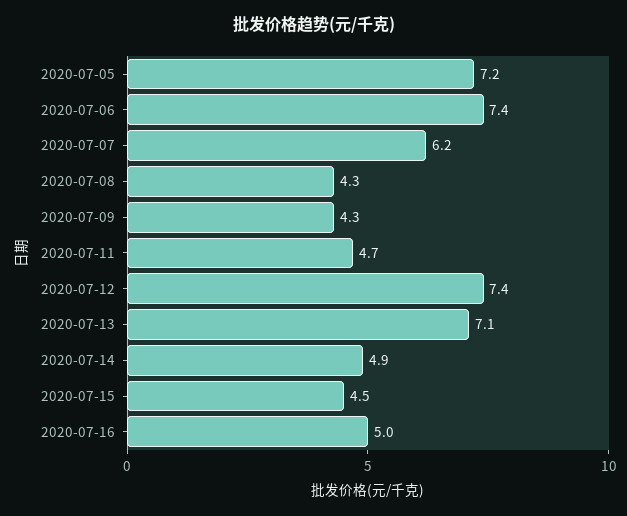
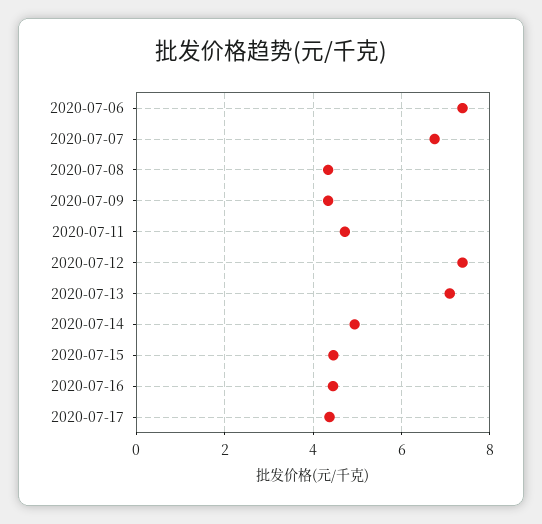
2020-07-05: 7.2 -> none
2020-07-07: 6.2 -> 6.8
2020-07-16: 5 -> 4.4
2020-07-17: none -> 4.4

